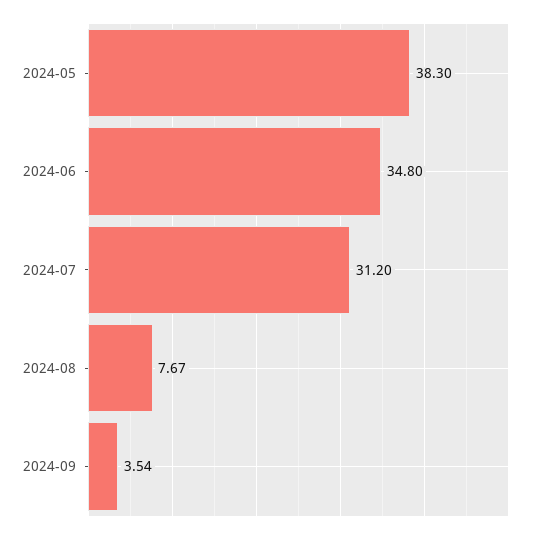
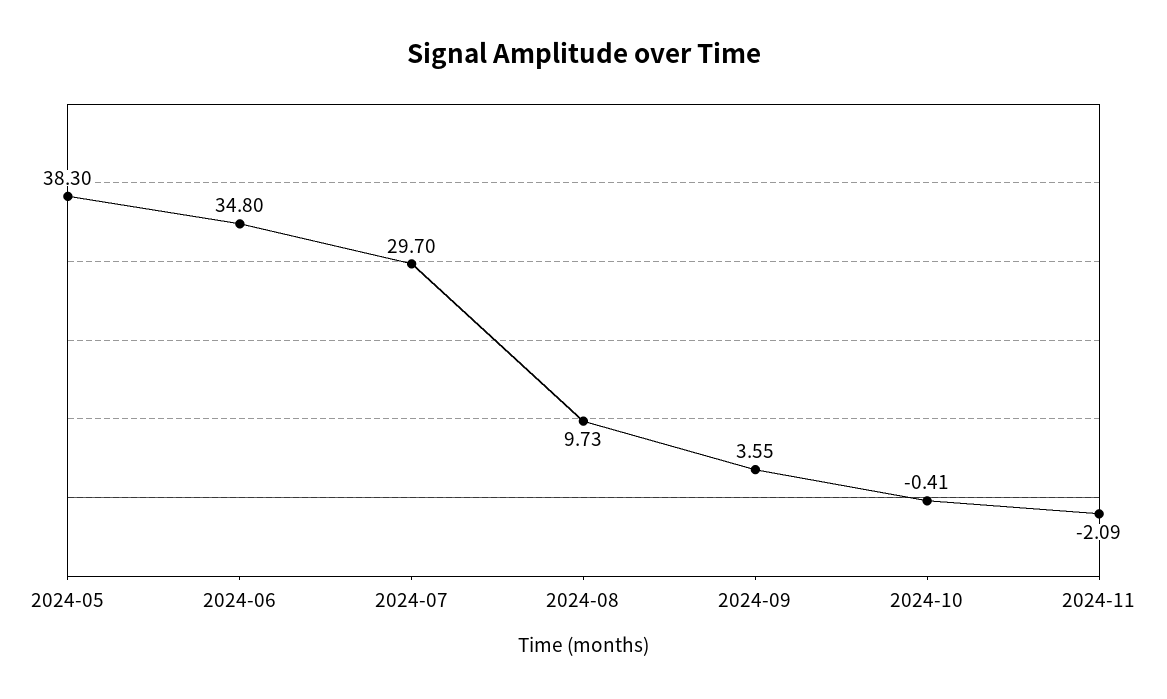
2024-07: 31.2 -> 29.7
2024-08: 7.67 -> 9.73
2024-09: 3.54 -> 3.55
2024-10: none -> -0.41
2024-11: none -> -2.09

